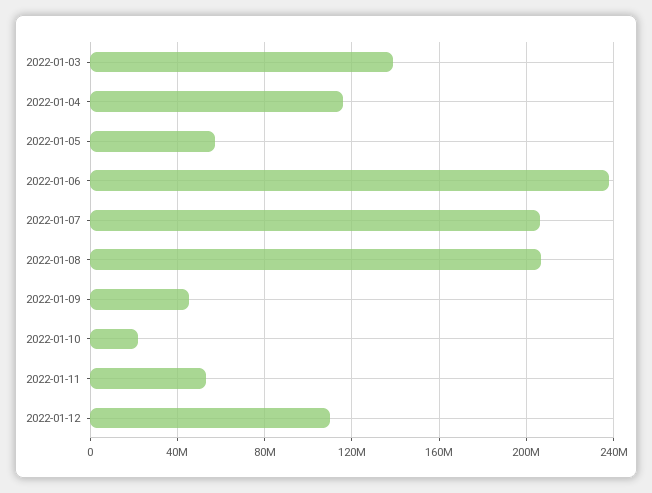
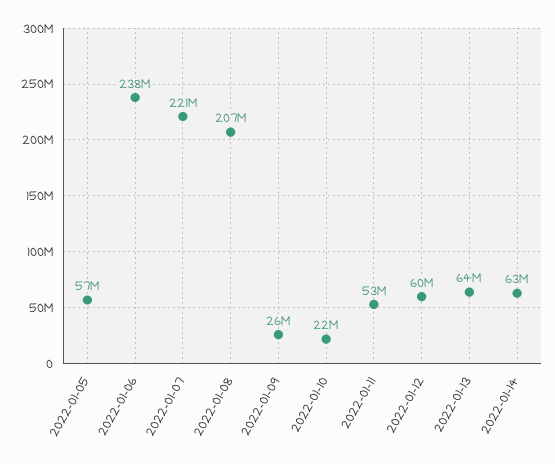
2022-01-03: 140000000 -> none
2022-01-04: 115000000 -> none
2022-01-07: 205000000 -> 221000000
2022-01-09: 45000000 -> 26000000
2022-01-12: 110000000 -> 60000000
2022-01-13: none -> 64000000
2022-01-14: none -> 63000000

